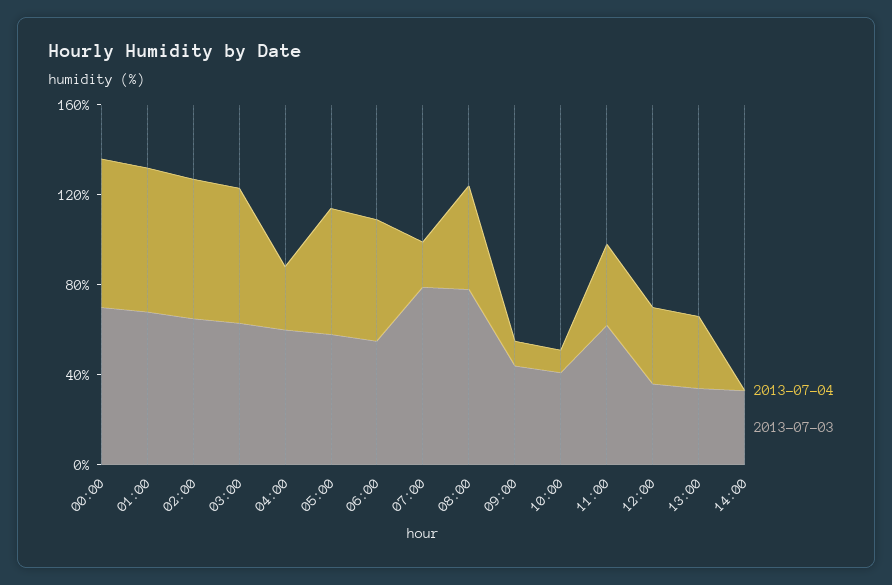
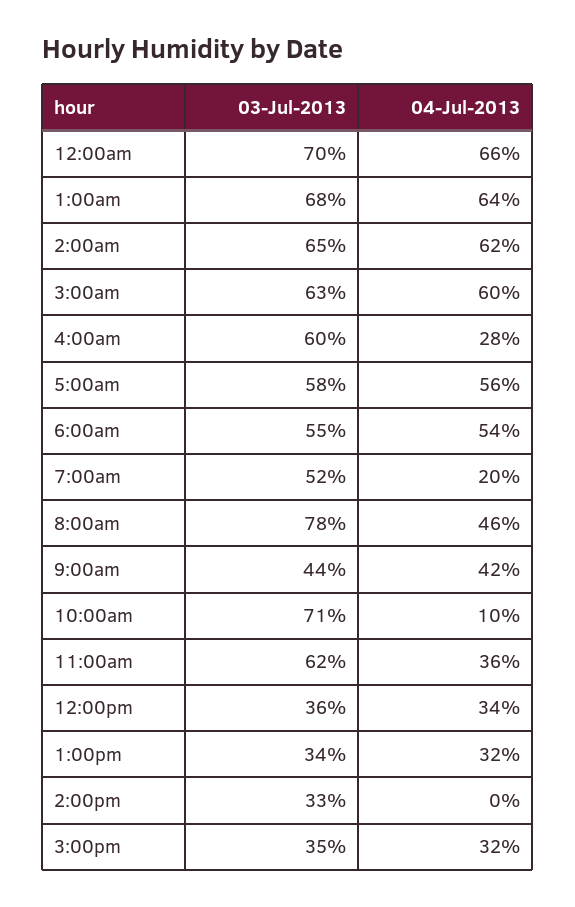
2013-07-03, 07:00: 80 -> 52
2013-07-04, 09:00: 10 -> 42
2013-07-03, 10:00: 40 -> 71
2013-07-03, 3:00pm: none -> 35
2013-07-04, 3:00pm: none -> 32

